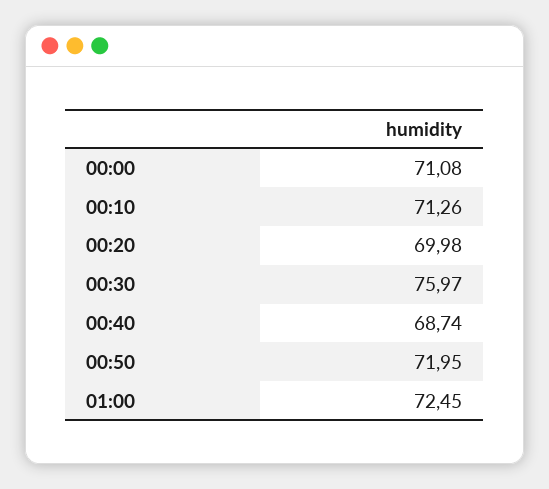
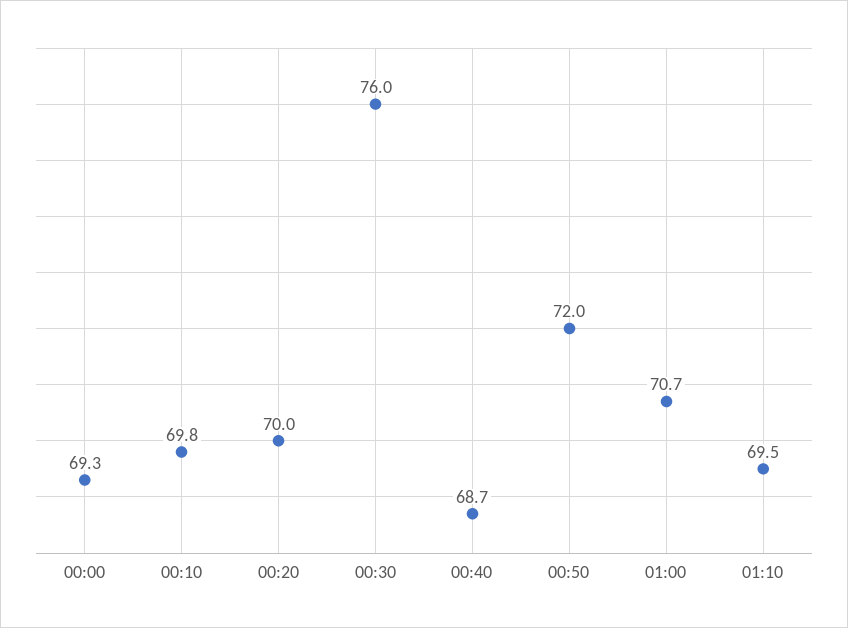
00:00: 71.08 -> 69.3
00:10: 71.26 -> 69.8
01:00: 72.45 -> 70.7
01:10: none -> 69.5

